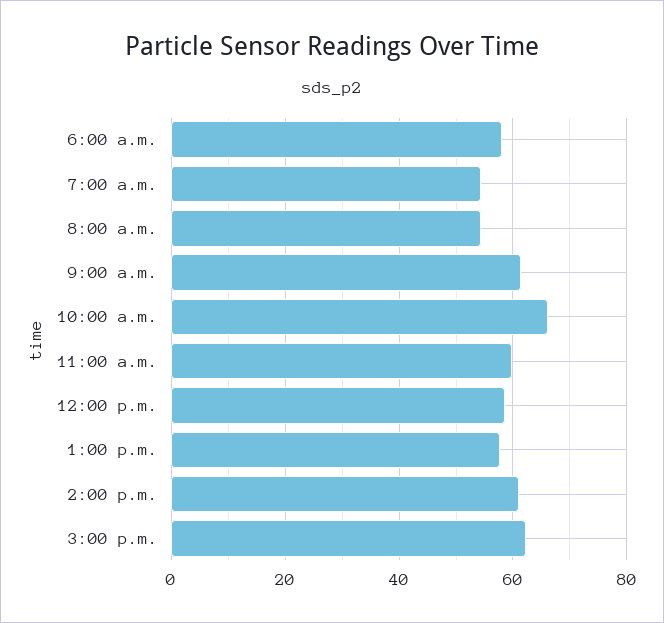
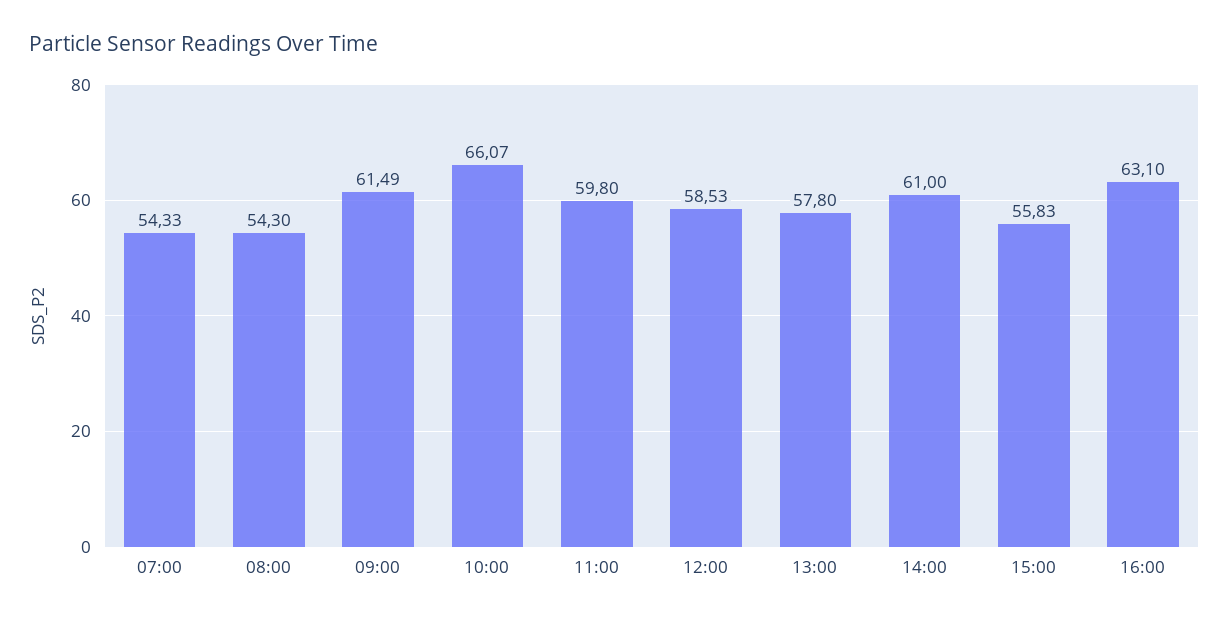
6:00 a.m.: 58 -> none
3:00 p.m.: 62 -> 55.83
16:00: none -> 63.1

